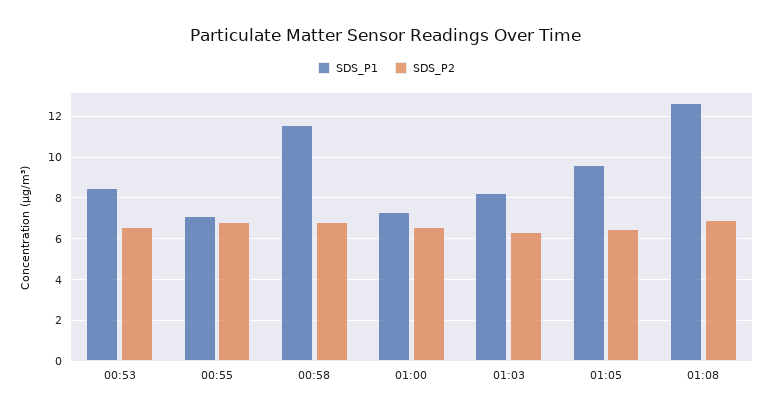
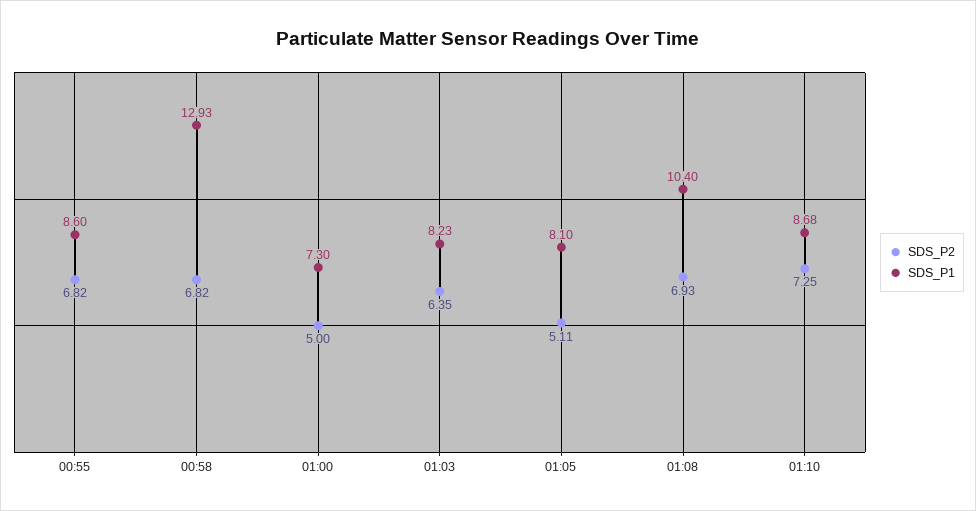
SDS_P1, 00:53: 8.5 -> none
SDS_P2, 00:53: 6.5 -> none
SDS_P1, 00:55: 7 -> 8.6
SDS_P1, 00:58: 11.5 -> 12.93
SDS_P2, 01:00: 6.5 -> 5
SDS_P1, 01:05: 9.5 -> 8.1
SDS_P2, 01:05: 6.5 -> 5.11
SDS_P1, 01:08: 12.5 -> 10.4
SDS_P2, 01:10: none -> 7.25
SDS_P1, 01:10: none -> 8.68

